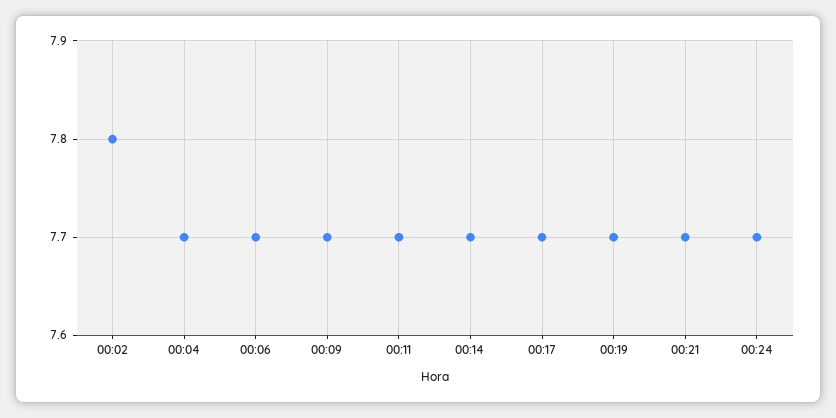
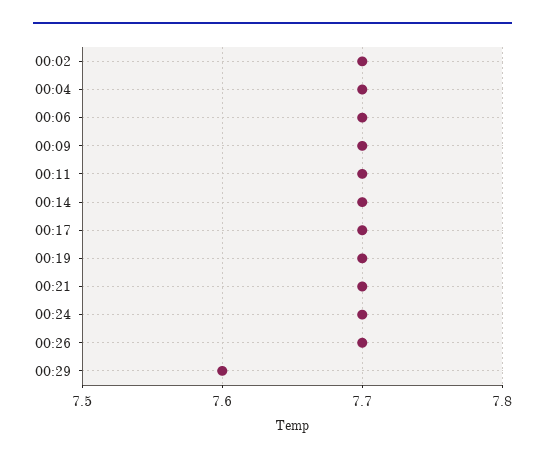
00:02: 7.8 -> 7.7
00:26: none -> 7.7
00:29: none -> 7.6

